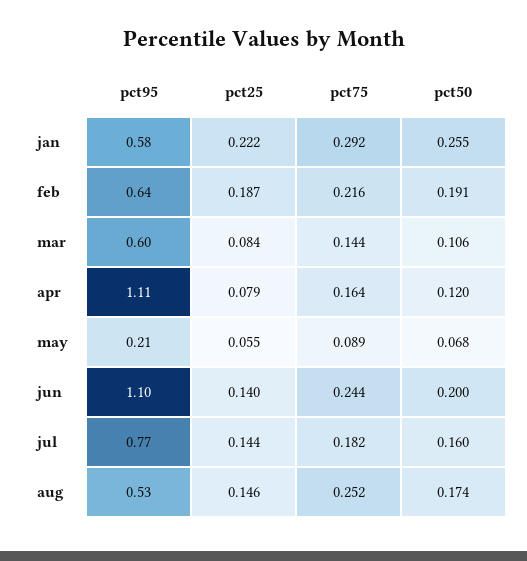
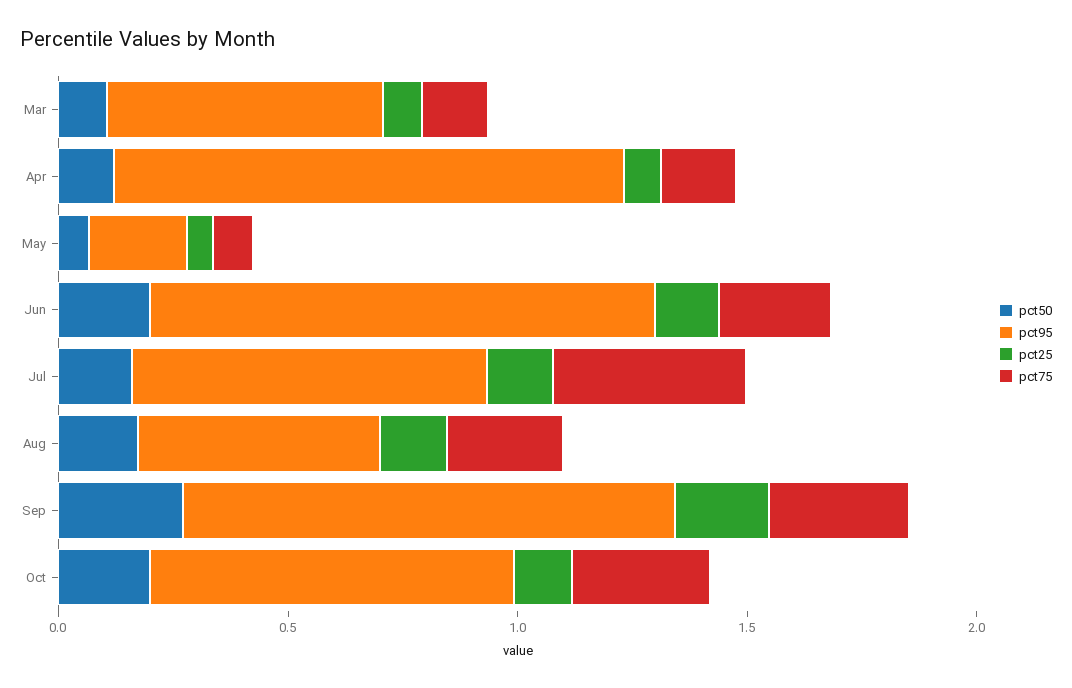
pct95, jan: 0.58 -> none
pct25, jan: 0.222 -> none
pct75, jan: 0.292 -> none
pct50, jan: 0.255 -> none
pct95, feb: 0.64 -> none
pct25, feb: 0.187 -> none
pct75, feb: 0.216 -> none
pct50, feb: 0.191 -> none
pct75, jul: 0.182 -> 0.4
pct50, Sep: none -> 0.3
pct95, Sep: none -> 1.1
pct25, Sep: none -> 0.2
pct75, Sep: none -> 0.3
pct50, Oct: none -> 0.2
pct95, Oct: none -> 0.8
pct25, Oct: none -> 0.1
pct75, Oct: none -> 0.3

